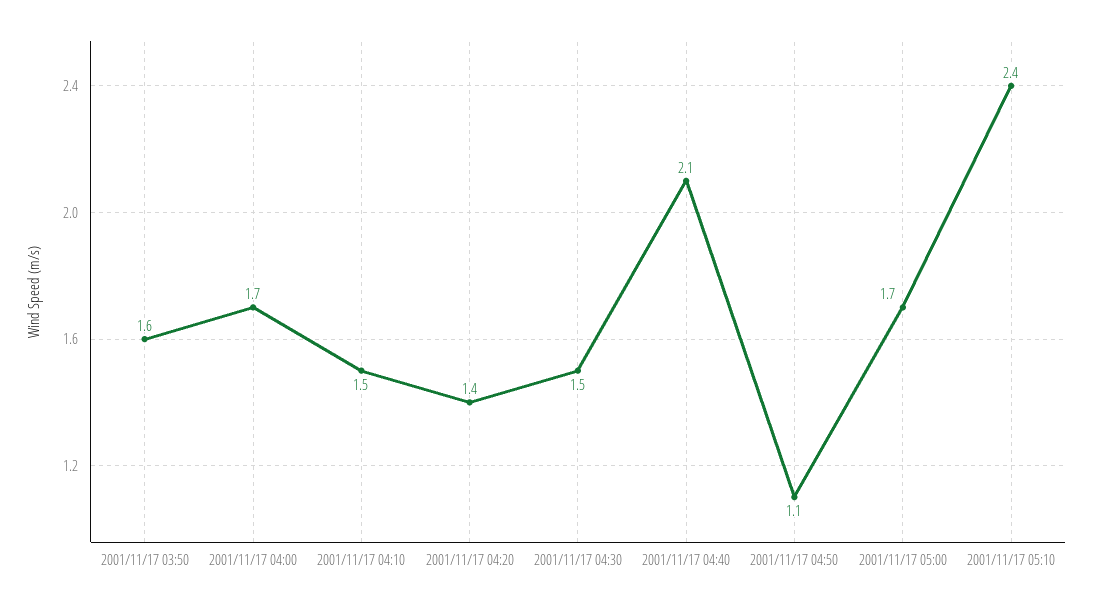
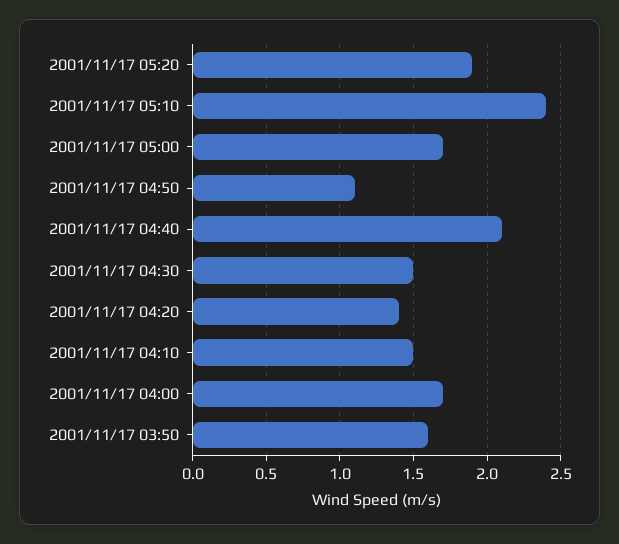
2001/11/17 05:20: none -> 1.9

